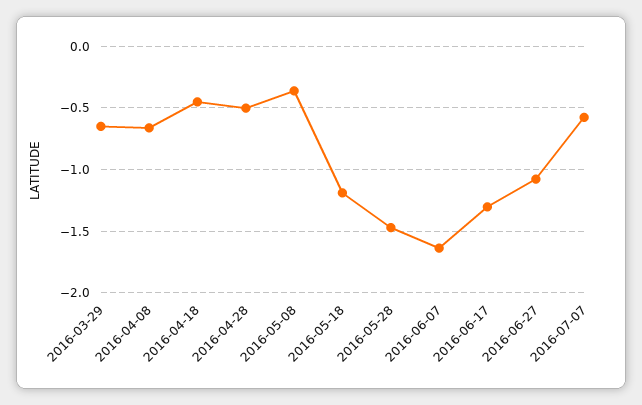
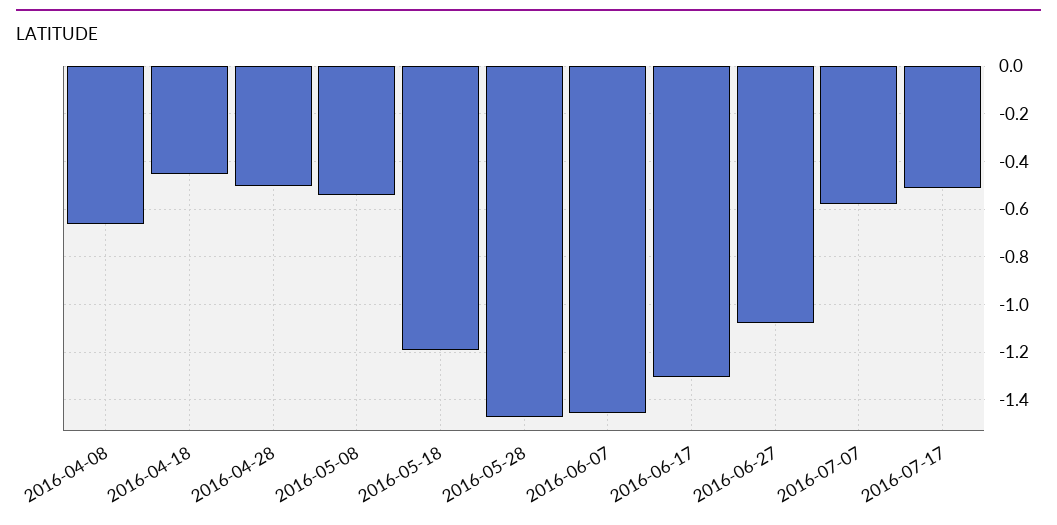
2016-03-29: -0.65 -> none
2016-05-08: -0.35 -> -0.55
2016-06-07: -1.65 -> -1.45
2016-07-17: none -> -0.5

